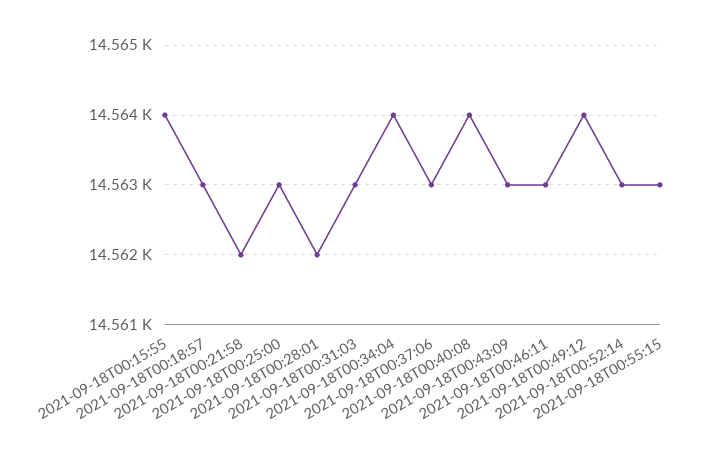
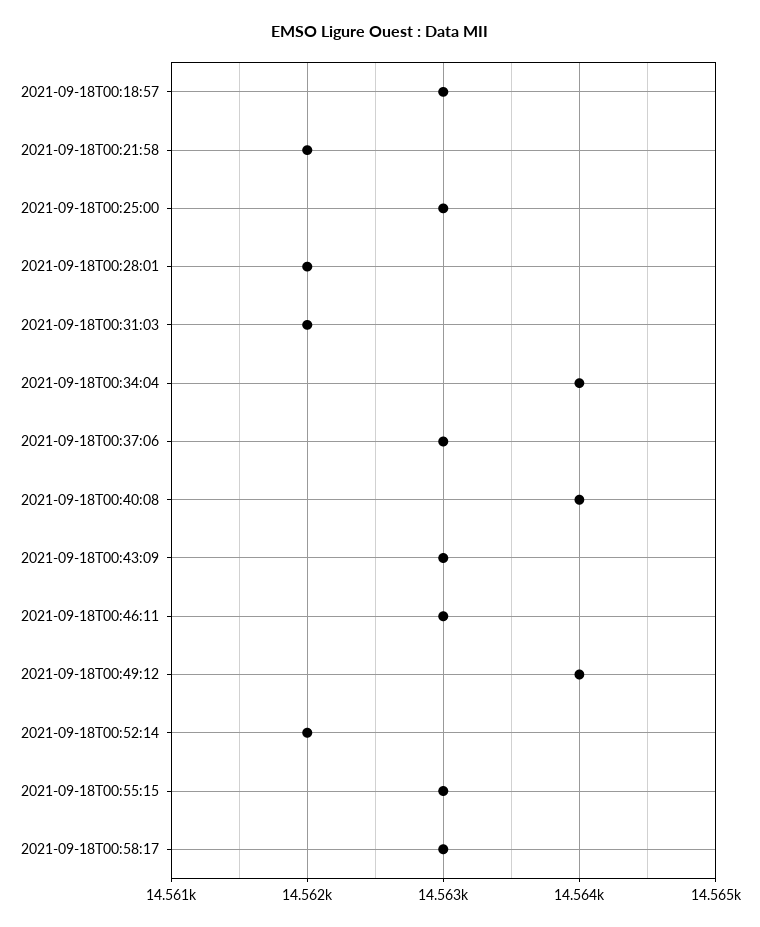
2021-09-18T00:15:55: 14564 -> none
2021-09-18T00:31:03: 14563 -> 14562
2021-09-18T00:52:14: 14563 -> 14562
2021-09-18T00:58:17: none -> 14563

